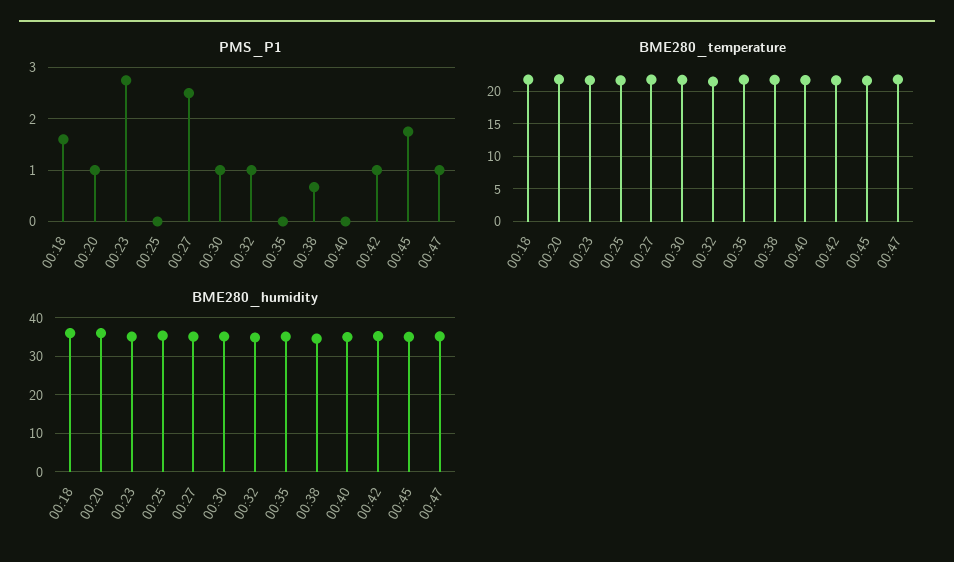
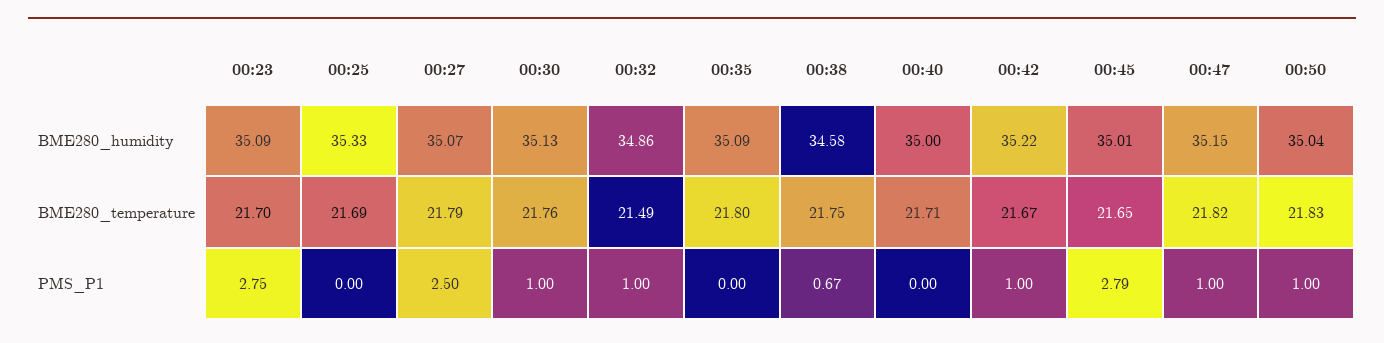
PMS_P1, 00:18: 1.6 -> none
PMS_P1, 00:20: 1 -> none
PMS_P1, 00:45: 1.8 -> 2.79
BME280_temperature, 00:18: 22 -> none
BME280_temperature, 00:20: 22 -> none
BME280_humidity, 00:18: 36 -> none
BME280_humidity, 00:20: 36 -> none
BME280_humidity, 00:50: none -> 35.04
BME280_temperature, 00:50: none -> 21.83
PMS_P1, 00:50: none -> 1

